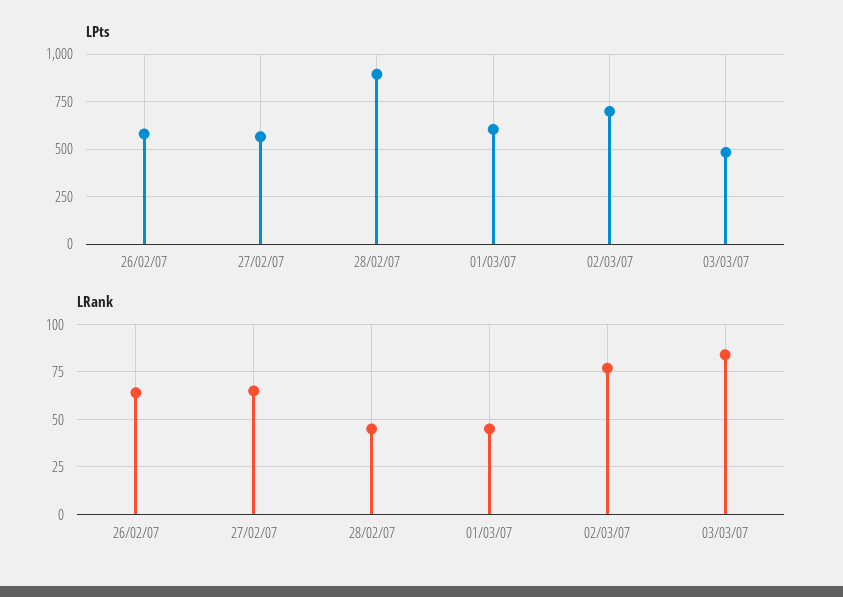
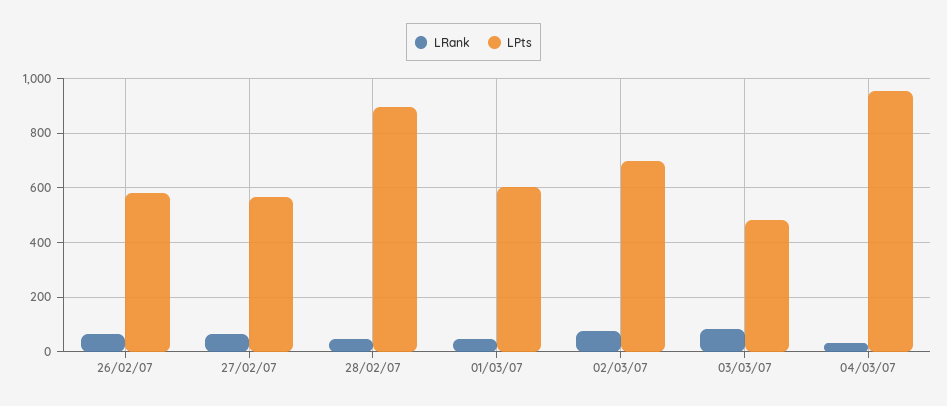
LRank, 04/03/07: none -> 25
LPts, 04/03/07: none -> 950

